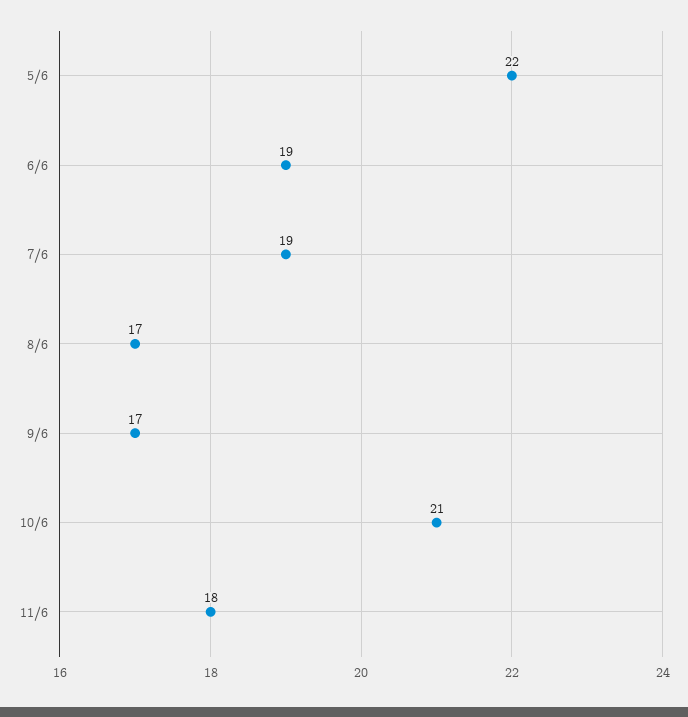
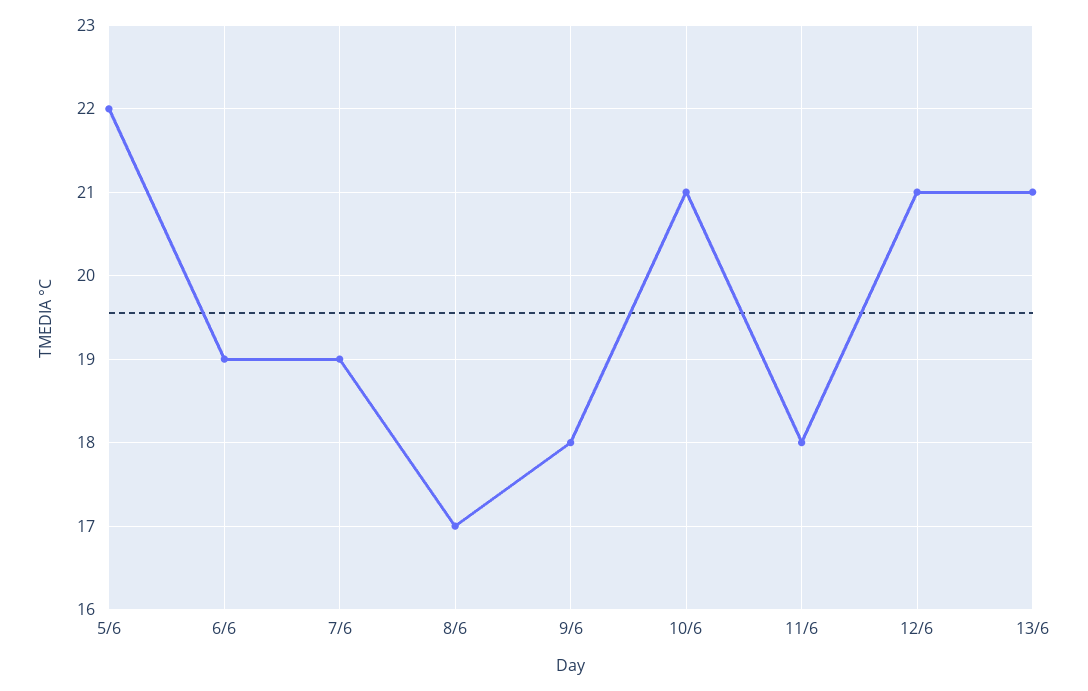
9/6: 17 -> 18
12/6: none -> 21
13/6: none -> 21

